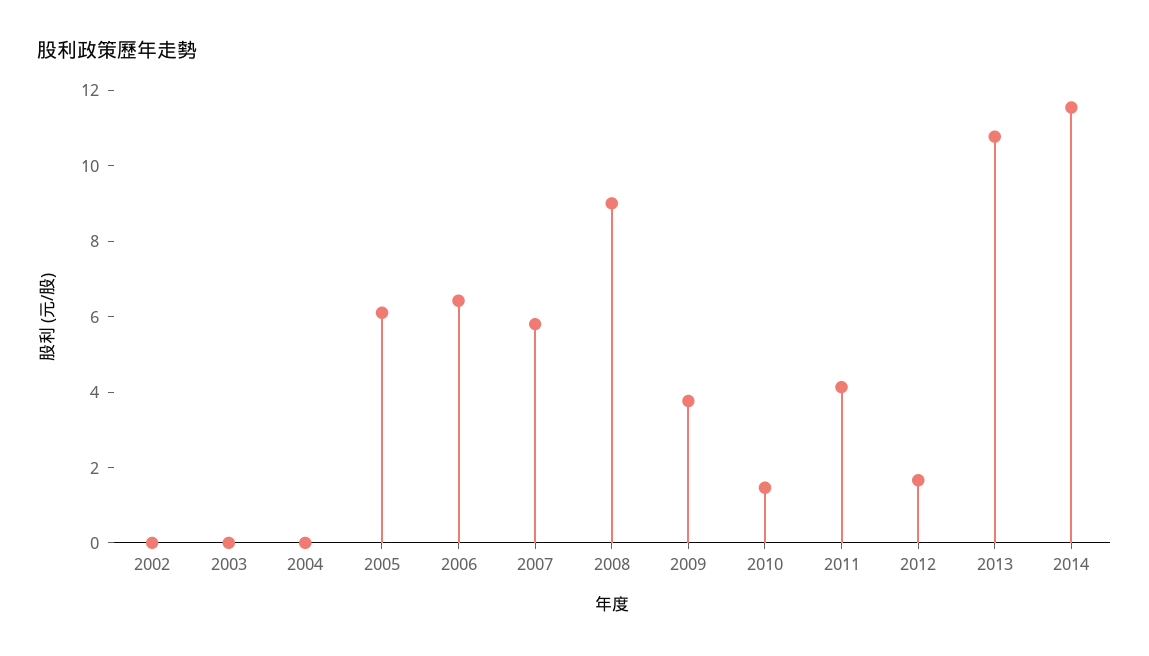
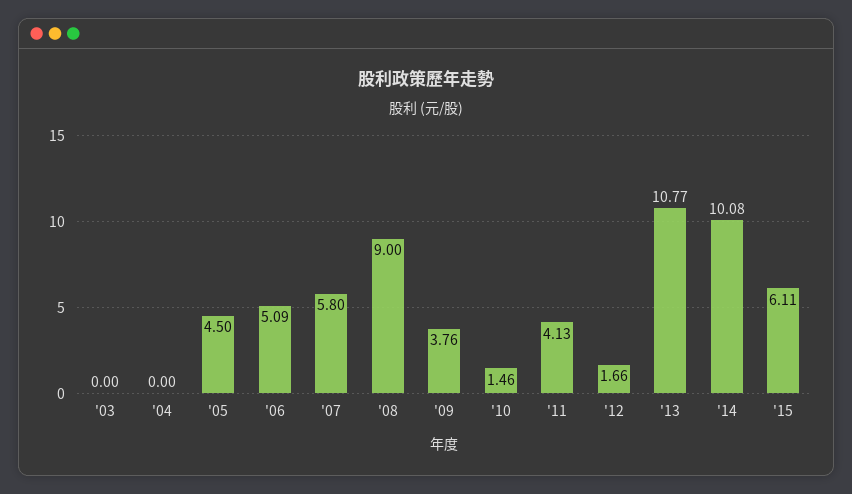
2002: 0 -> none
2005: 6 -> 4.5
2006: 6.5 -> 5.09
2014: 11.5 -> 10.08
'15: none -> 6.11

